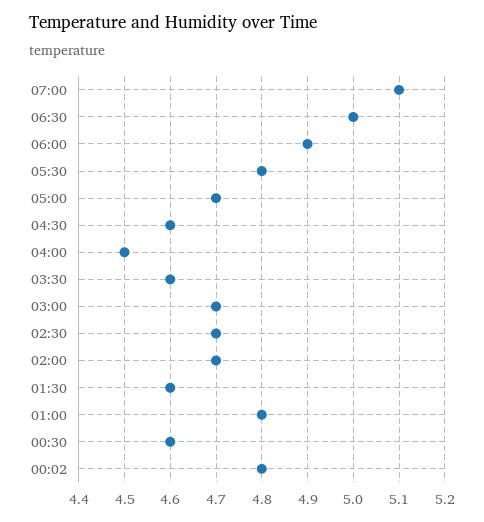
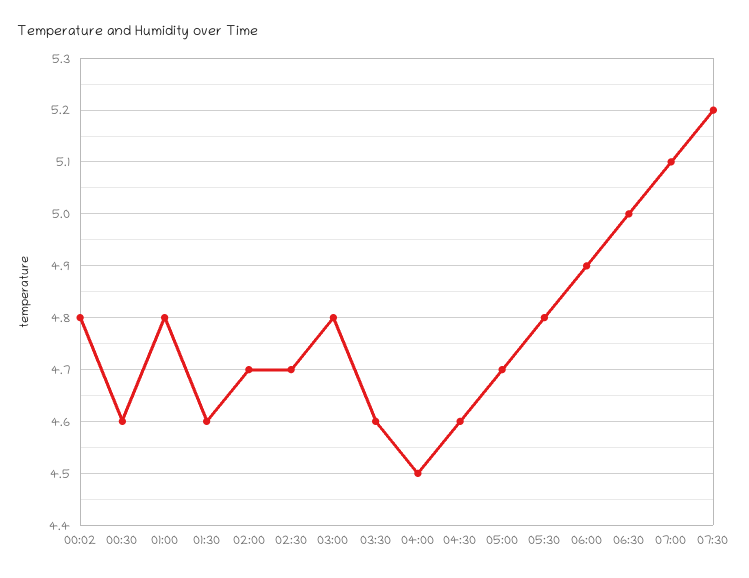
03:00: 4.7 -> 4.8
07:30: none -> 5.2

